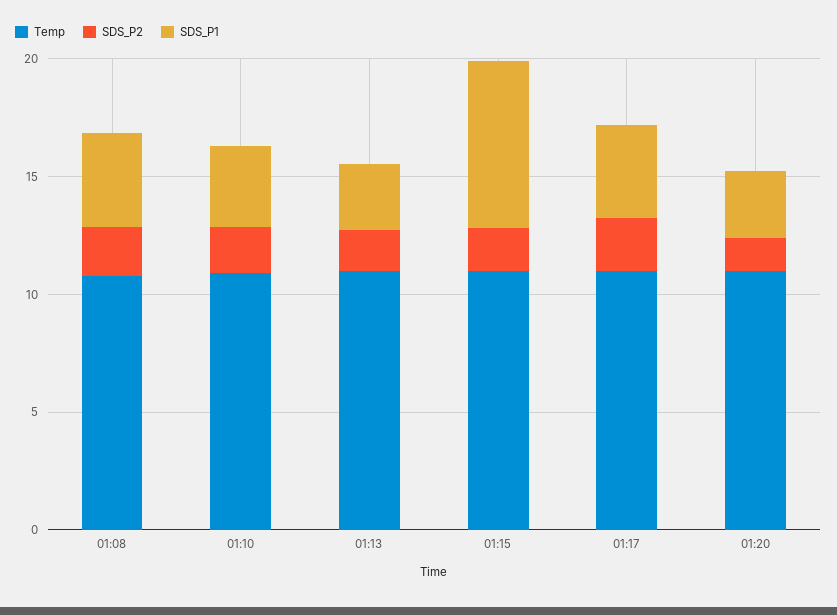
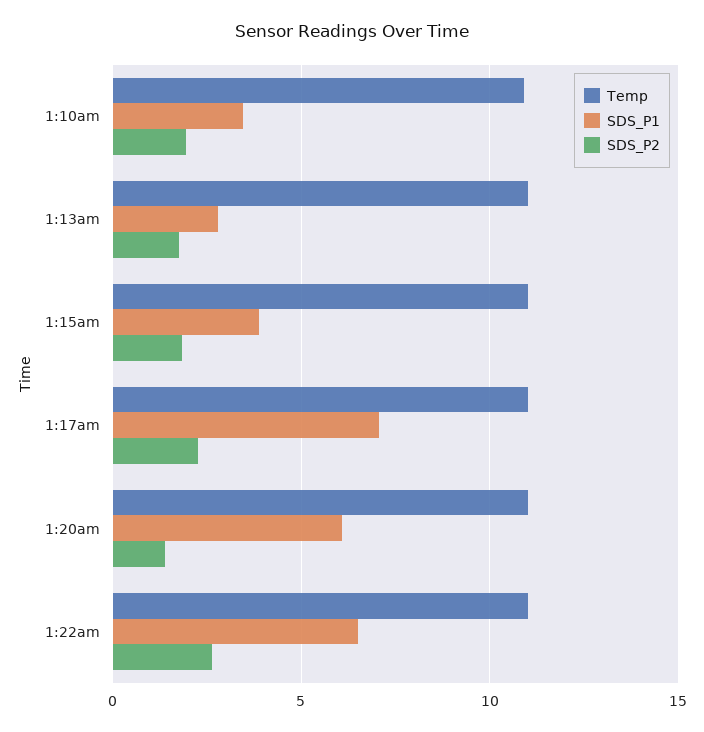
Temp, 01:08: 11 -> none
SDS_P2, 01:08: 2 -> none
SDS_P1, 01:08: 4 -> none
SDS_P1, 01:15: 7 -> 4
SDS_P1, 01:17: 4 -> 7
SDS_P1, 01:20: 3 -> 6
Temp, 1:22am: none -> 11
SDS_P1, 1:22am: none -> 6.5
SDS_P2, 1:22am: none -> 2.5

